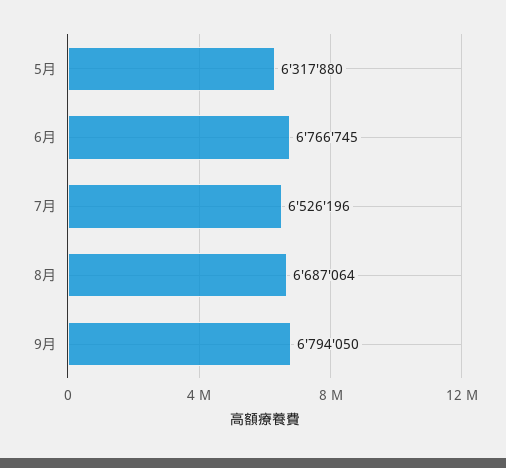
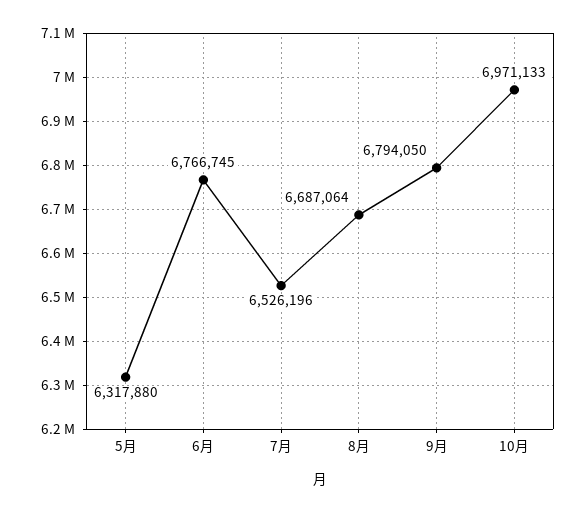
10月: none -> 6971133

